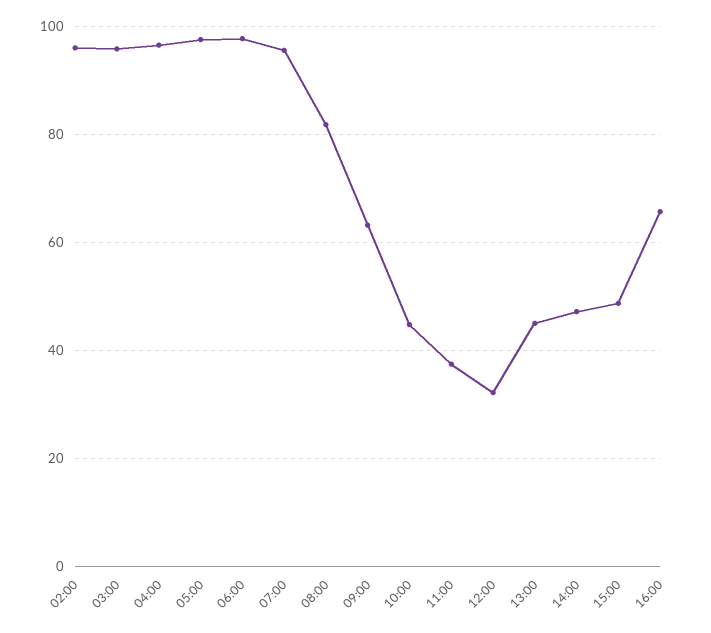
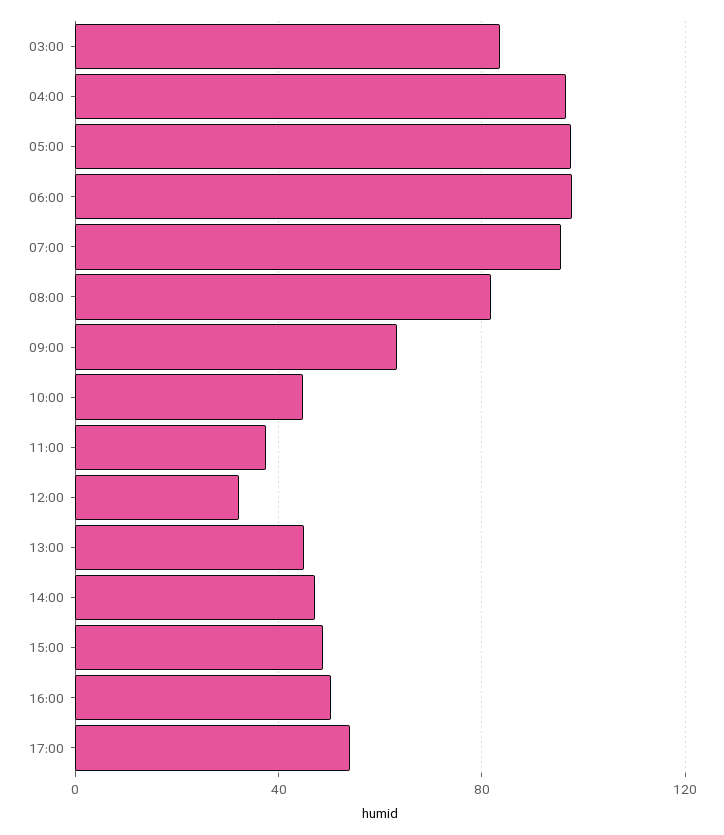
02:00: 96 -> none
03:00: 96 -> 85
16:00: 66 -> 50
17:00: none -> 55

